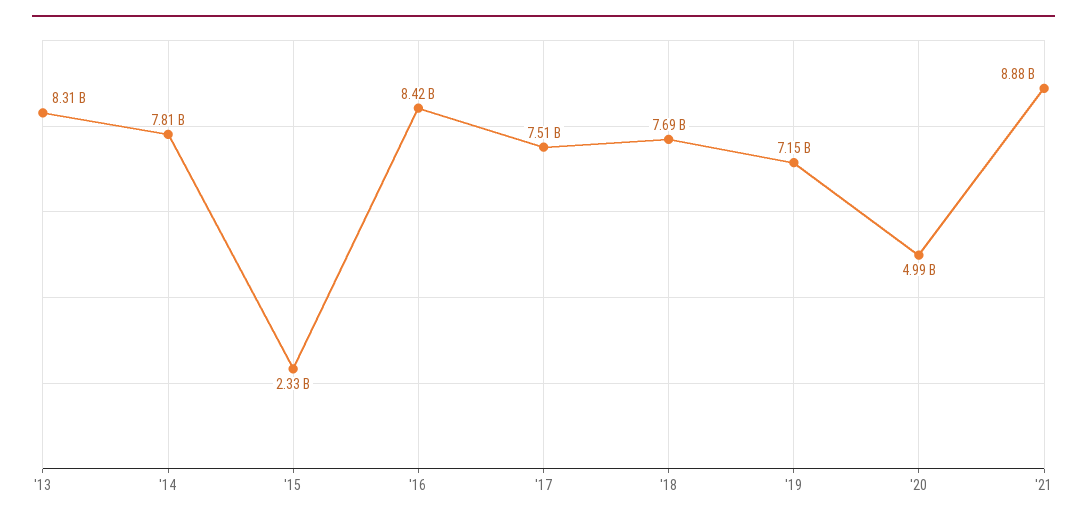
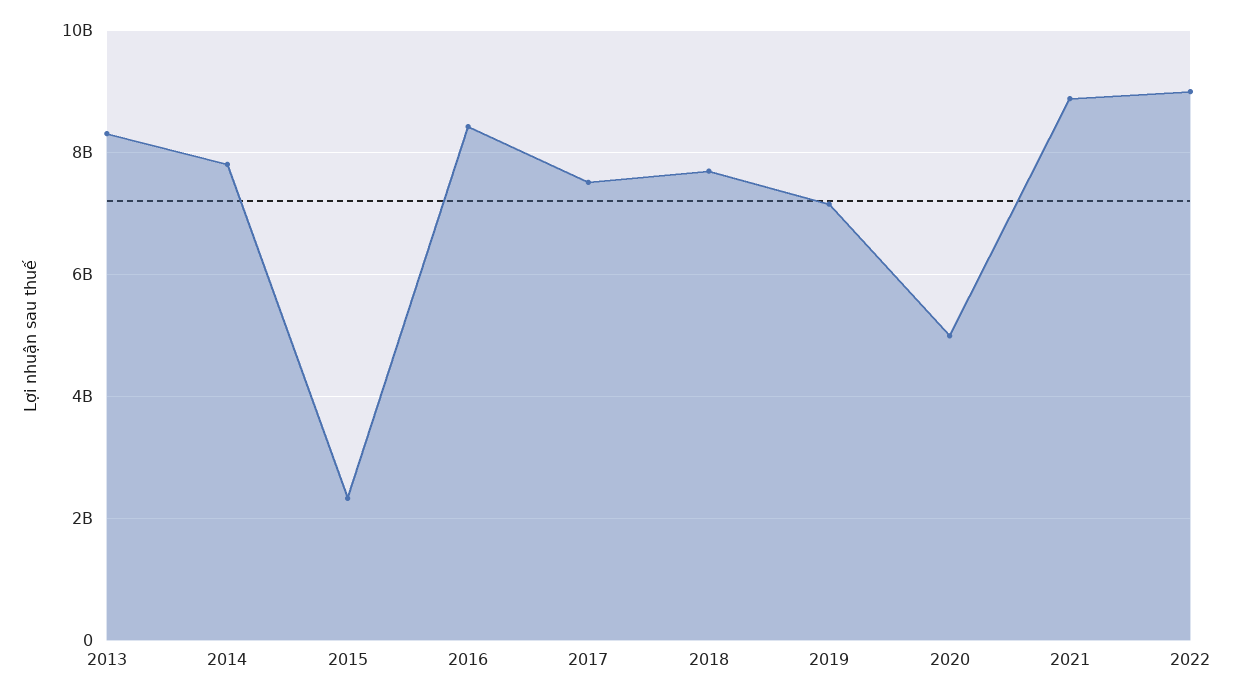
2022: none -> 9000000000

